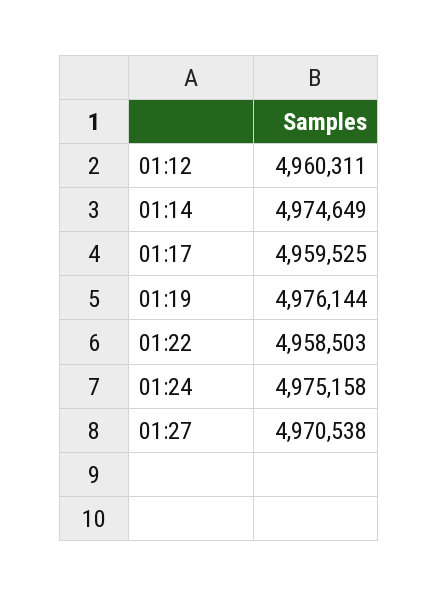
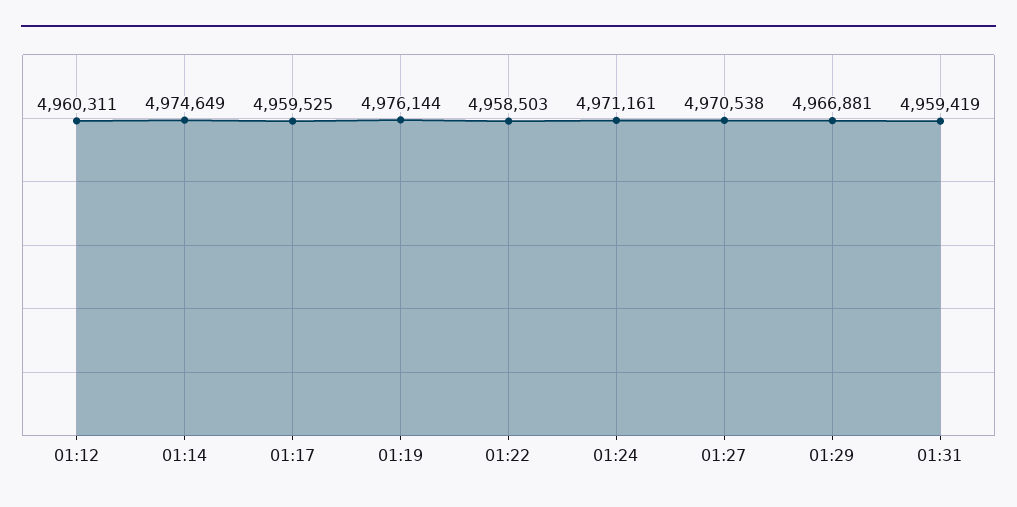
01:24: 4975158 -> 4971161
01:29: none -> 4966881
01:31: none -> 4959419

